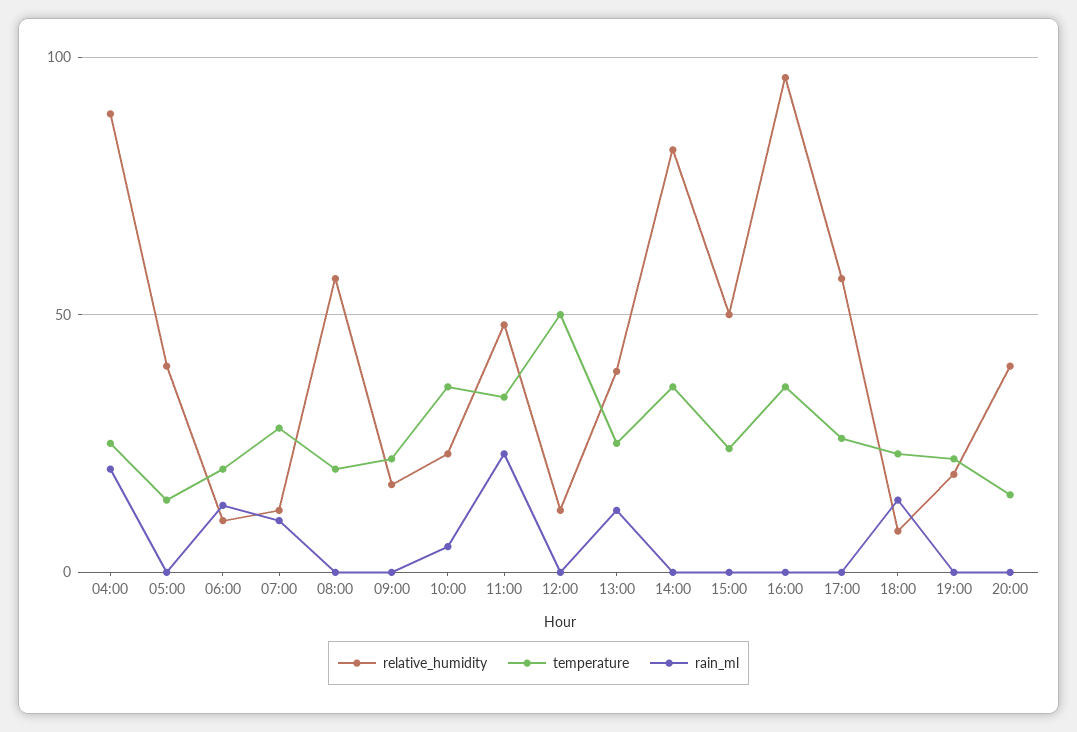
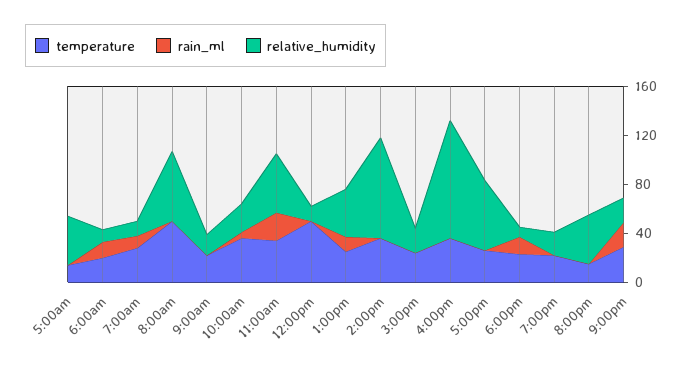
relative_humidity, 04:00: 90 -> none
temperature, 04:00: 25 -> none
rain_ml, 04:00: 20 -> none
temperature, 08:00: 20 -> 50
relative_humidity, 15:00: 50 -> 20
temperature, 9:00pm: none -> 30
rain_ml, 9:00pm: none -> 20
relative_humidity, 9:00pm: none -> 20

